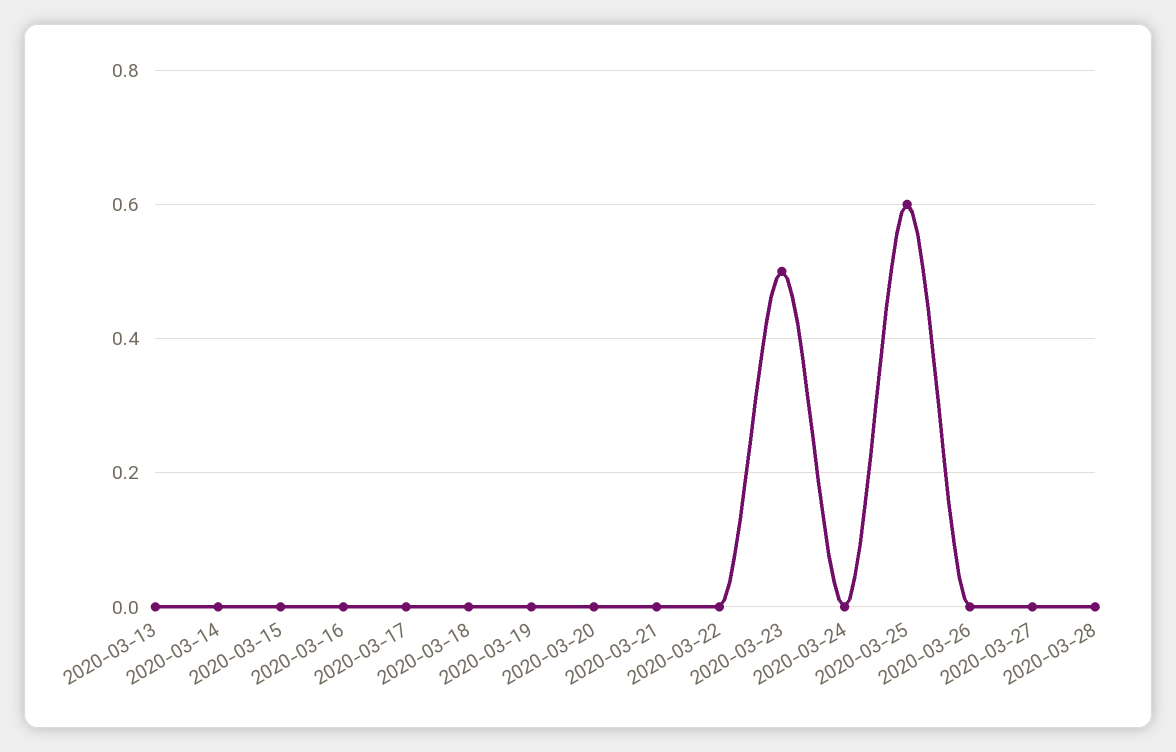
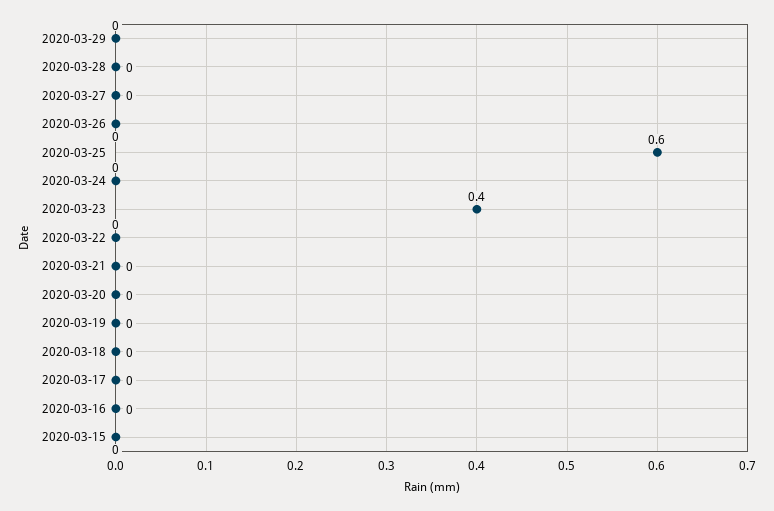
2020-03-13: 0 -> none
2020-03-14: 0 -> none
2020-03-23: 0.5 -> 0.4
2020-03-29: none -> 0

